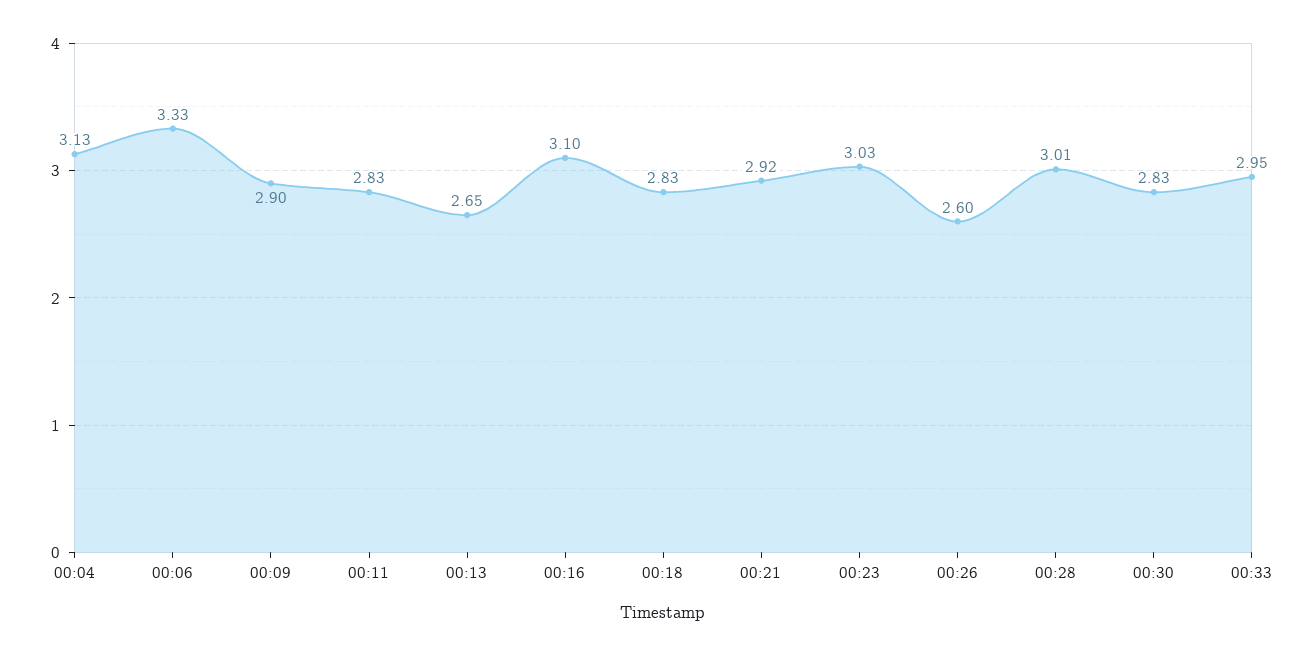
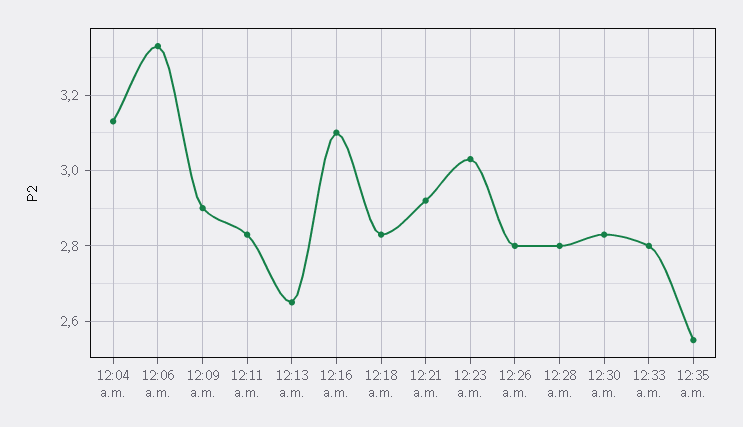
00:26: 2.6 -> 2.8
00:28: 3.01 -> 2.8
00:33: 2.95 -> 2.8
12:35 a.m.: none -> 2.55

